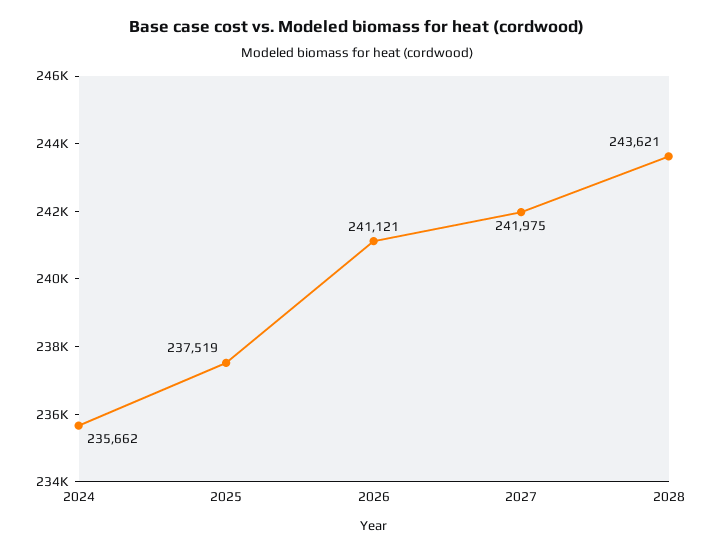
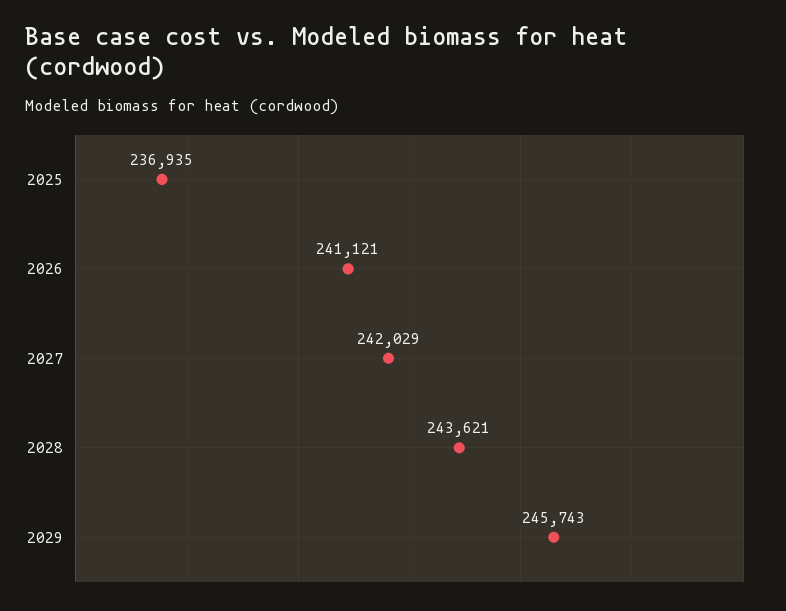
2024: 235662 -> none
2025: 237519 -> 236935
2027: 241975 -> 242029
2029: none -> 245743

